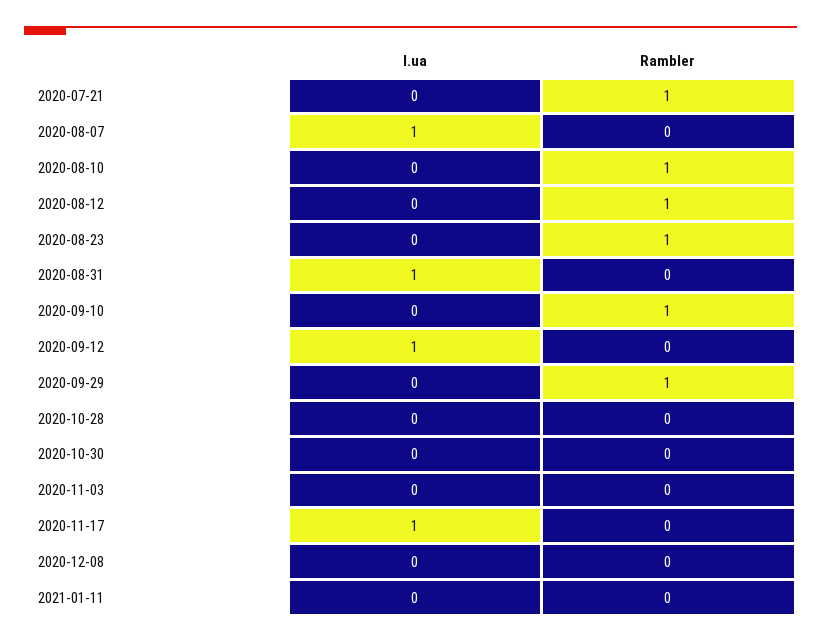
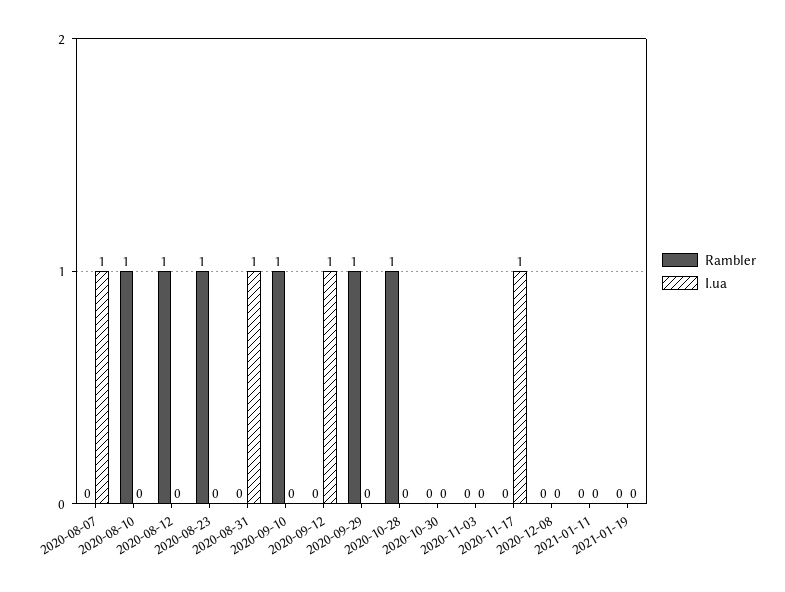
I.ua, 2020-07-21: 0 -> none
Rambler, 2020-07-21: 1 -> none
Rambler, 2020-10-28: 0 -> 1
Rambler, 2021-01-19: none -> 0
I.ua, 2021-01-19: none -> 0

